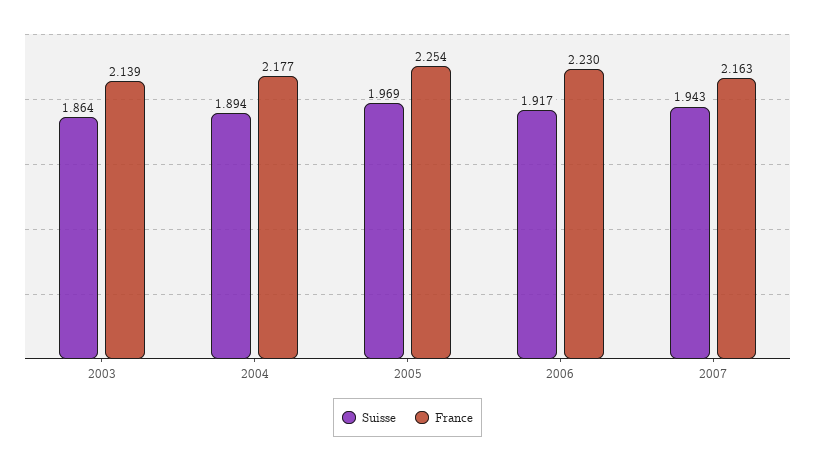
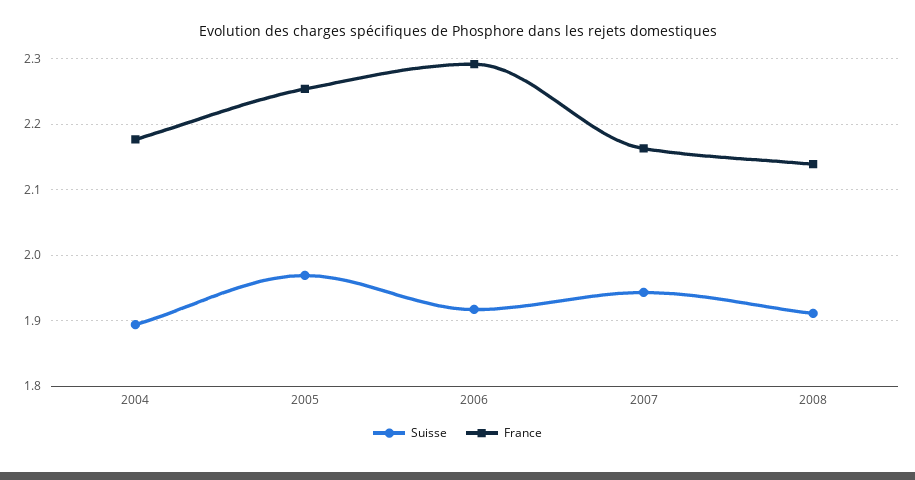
Suisse, 2003: 1.864 -> none
France, 2003: 2.139 -> none
France, 2006: 2.23 -> 2.29
Suisse, 2008: none -> 1.91
France, 2008: none -> 2.14

